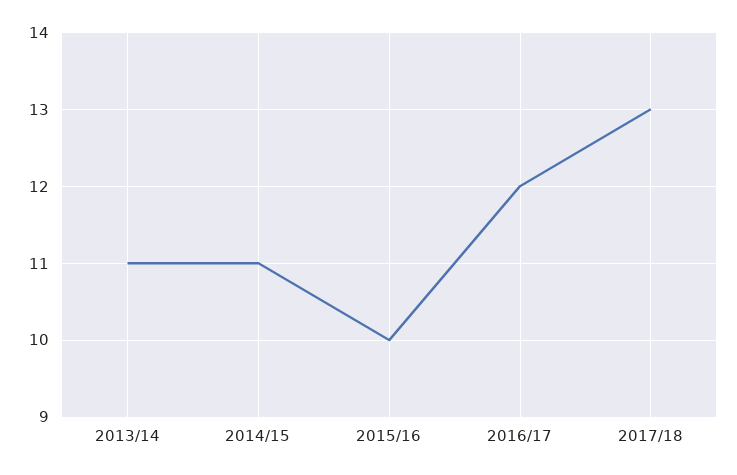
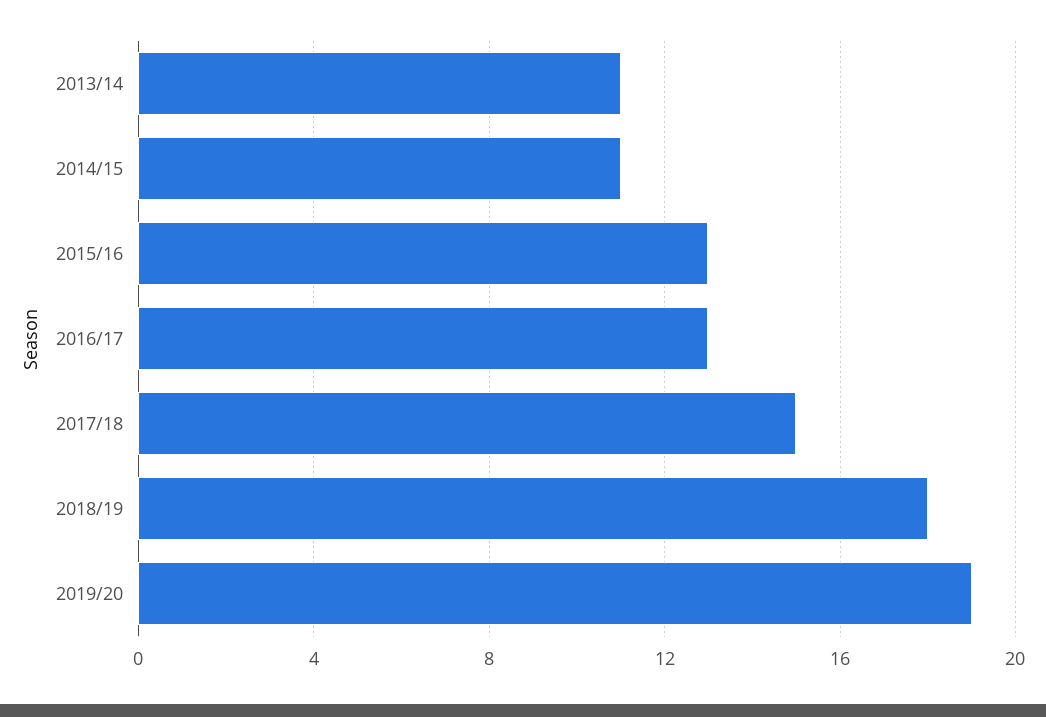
2015/16: 10 -> 13
2016/17: 12 -> 13
2017/18: 13 -> 15
2018/19: none -> 18
2019/20: none -> 19

